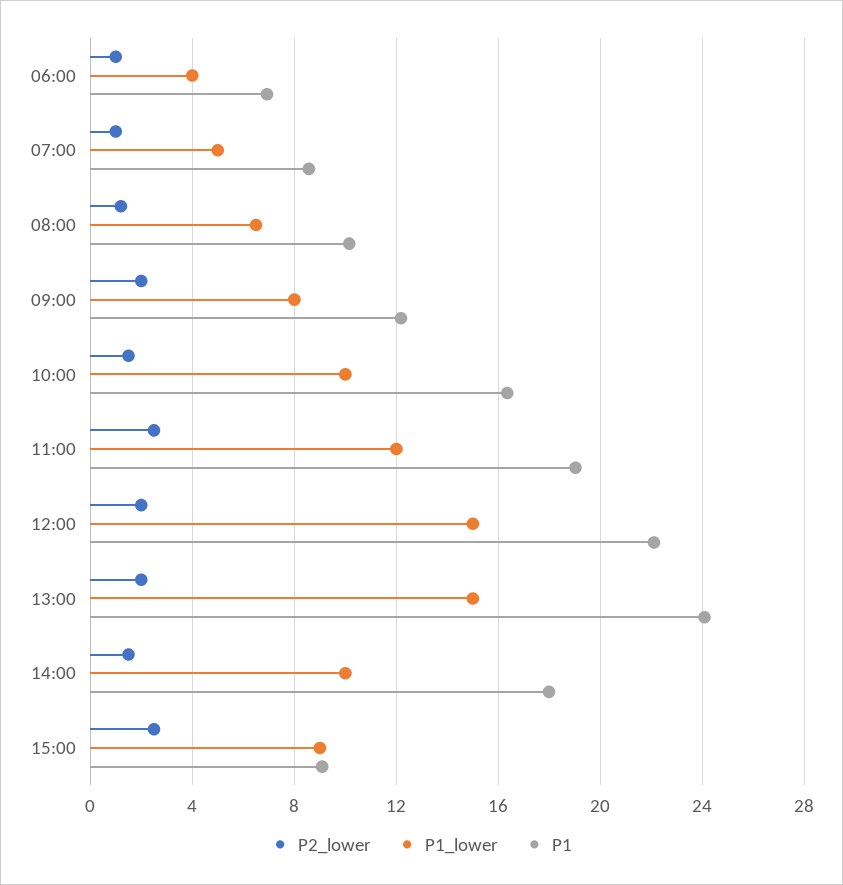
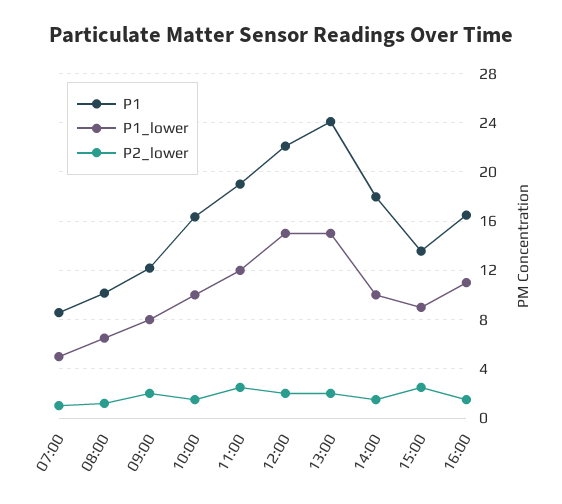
P2_lower, 06:00: 1 -> none
P1_lower, 06:00: 4 -> none
P1, 06:00: 7 -> none
P1, 15:00: 9 -> 13.5
P1, 16:00: none -> 16.5
P1_lower, 16:00: none -> 11
P2_lower, 16:00: none -> 1.5

